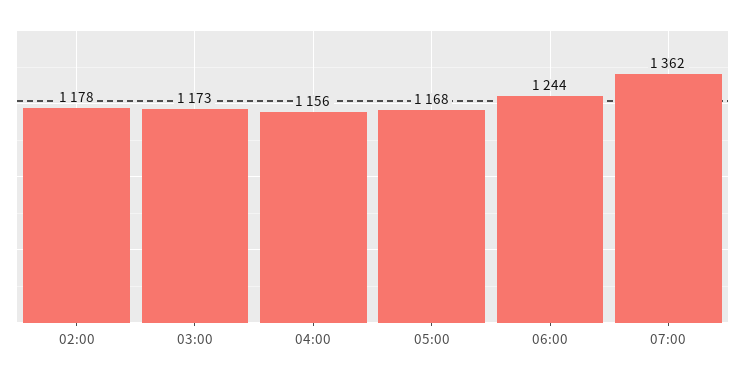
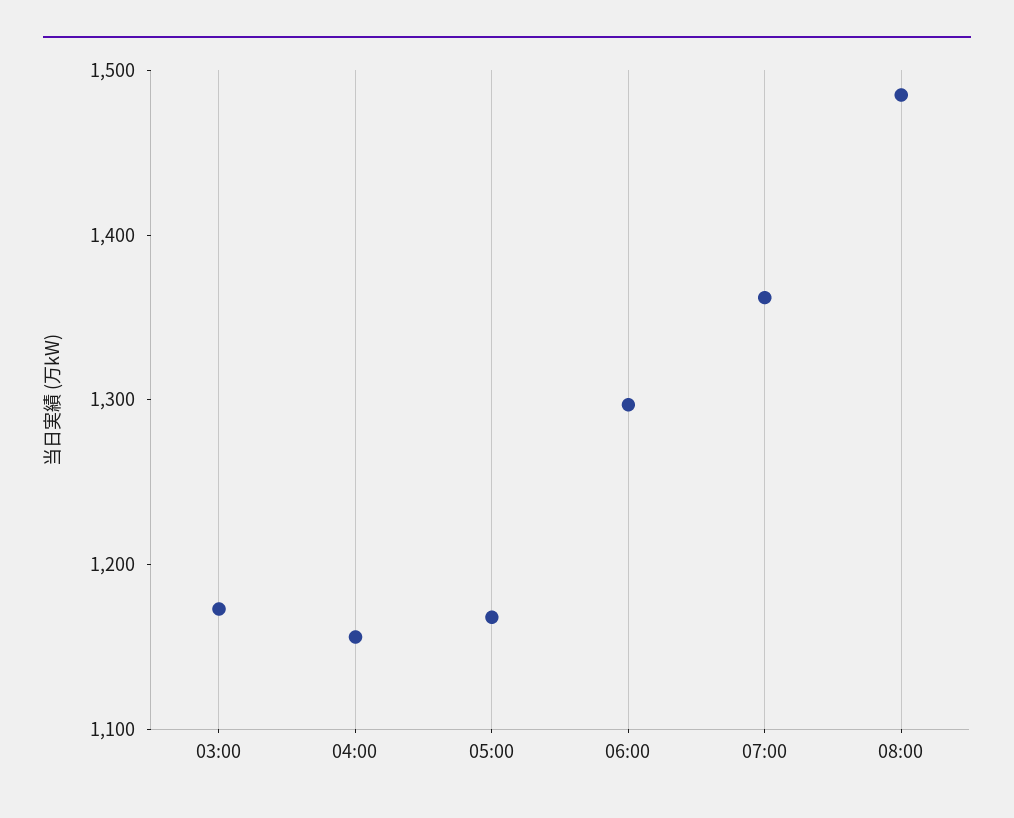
02:00: 1178 -> none
06:00: 1244 -> 1300
08:00: none -> 1480

